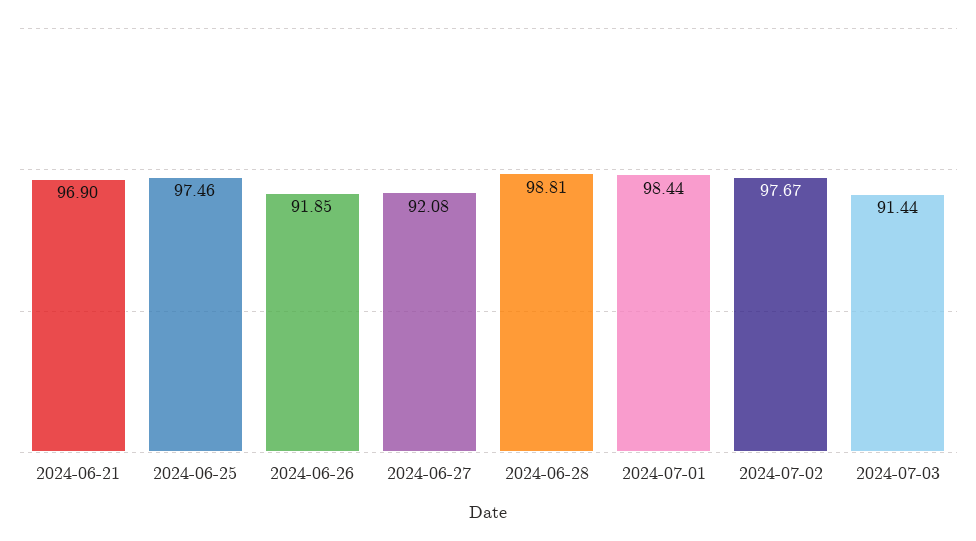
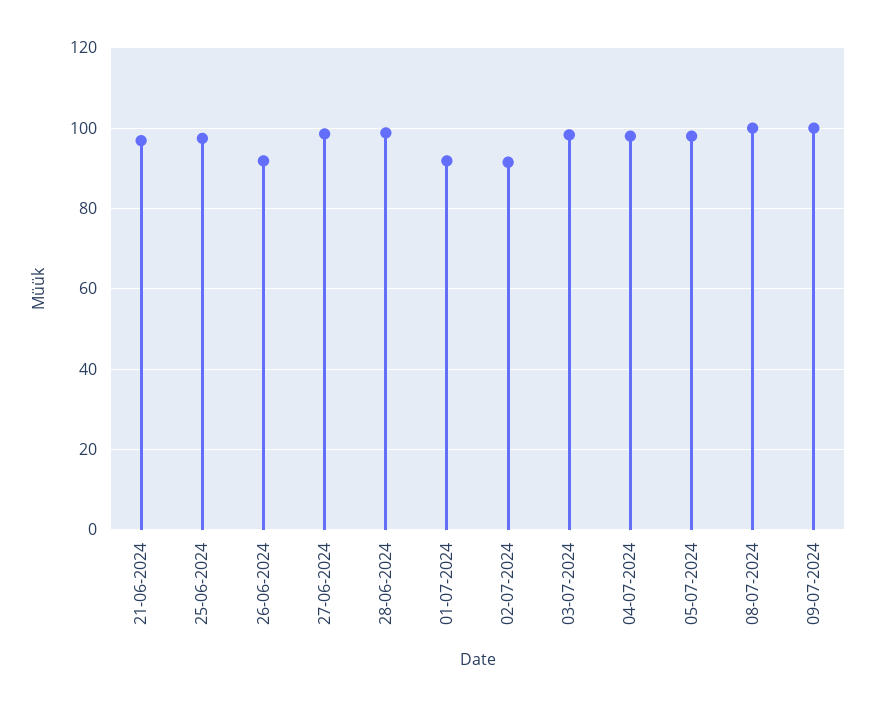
2024-06-27: 92.08 -> 98
2024-07-01: 98.44 -> 92
2024-07-02: 97.67 -> 92
2024-07-03: 91.44 -> 98
04-07-2024: none -> 98
05-07-2024: none -> 98
08-07-2024: none -> 100
09-07-2024: none -> 100

